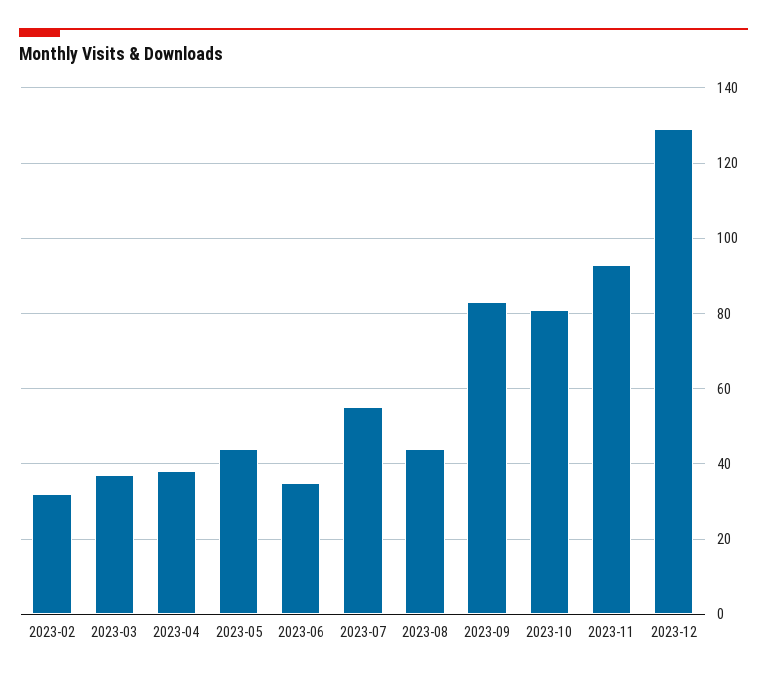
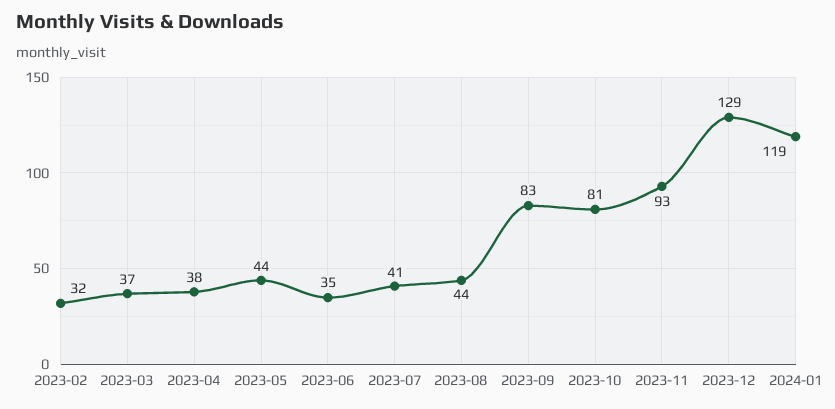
2023-07: 55 -> 41
2024-01: none -> 119

